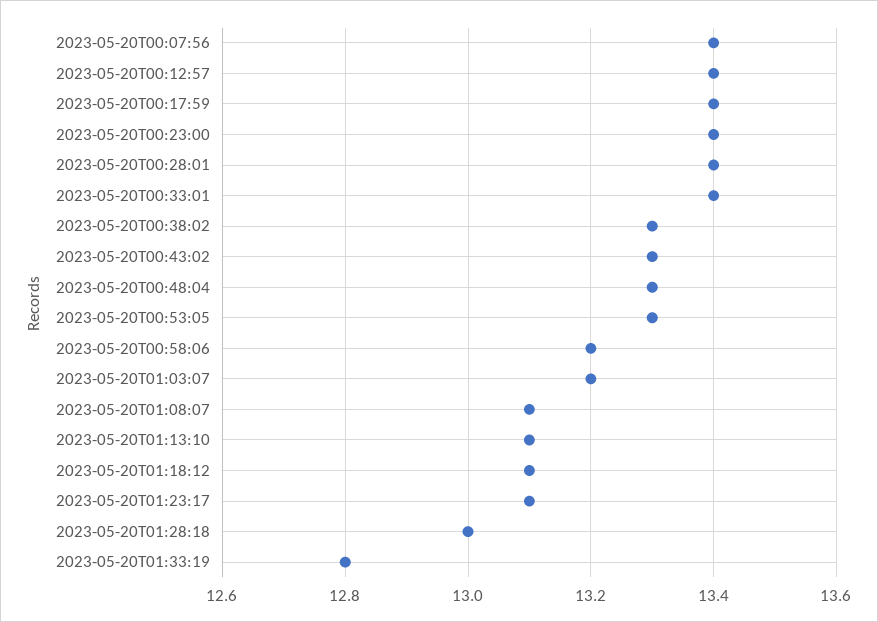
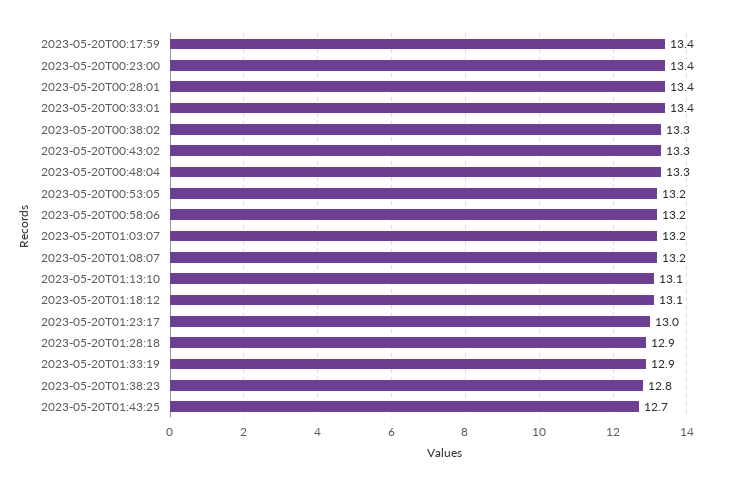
2023-05-20T00:07:56: 13.4 -> none
2023-05-20T00:12:57: 13.4 -> none
2023-05-20T00:53:05: 13.3 -> 13.2
2023-05-20T01:08:07: 13.1 -> 13.2
2023-05-20T01:23:17: 13.1 -> 13
2023-05-20T01:28:18: 13 -> 12.9
2023-05-20T01:33:19: 12.8 -> 12.9
2023-05-20T01:38:23: none -> 12.8
2023-05-20T01:43:25: none -> 12.7

